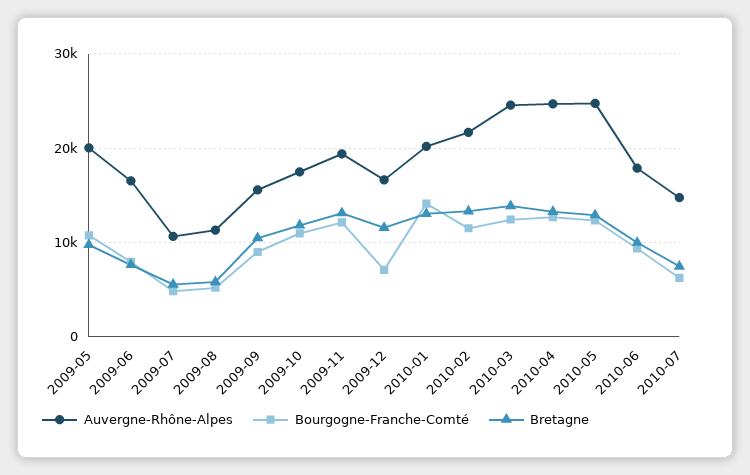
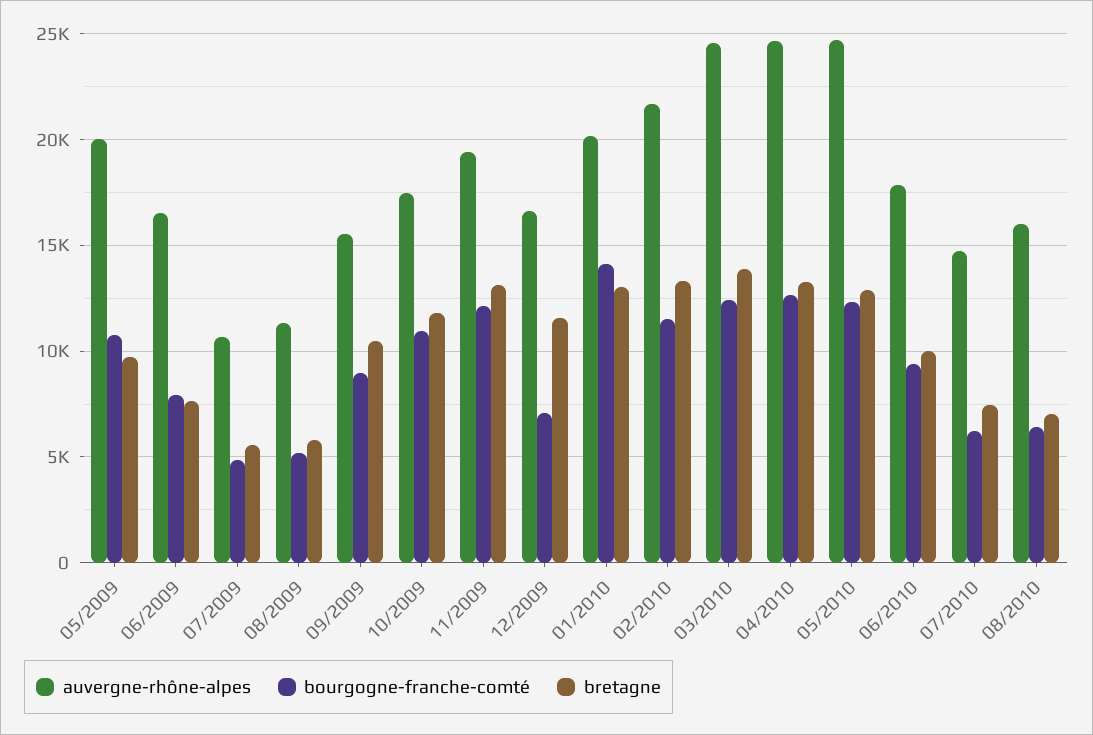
Auvergne-Rhône-Alpes, 08/2010: none -> 16000
Bourgogne-Franche-Comté, 08/2010: none -> 6500
Bretagne, 08/2010: none -> 7000

